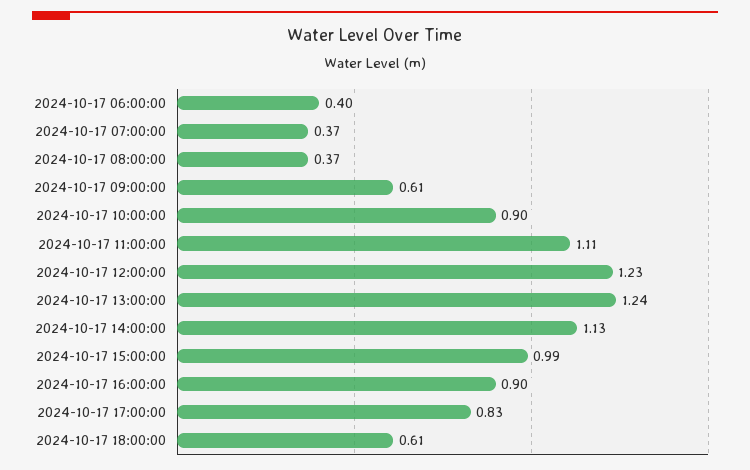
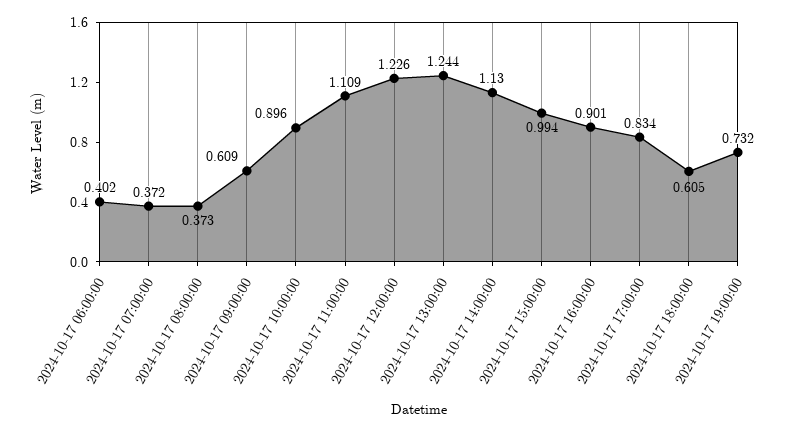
2024-10-17 19:00:00: none -> 0.732

